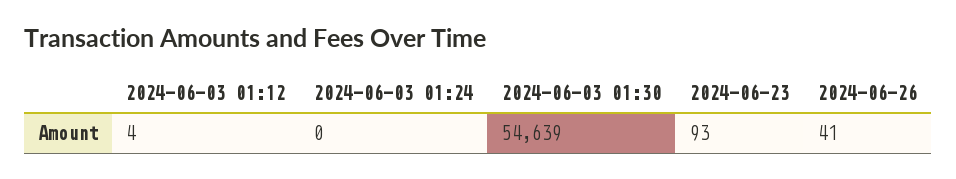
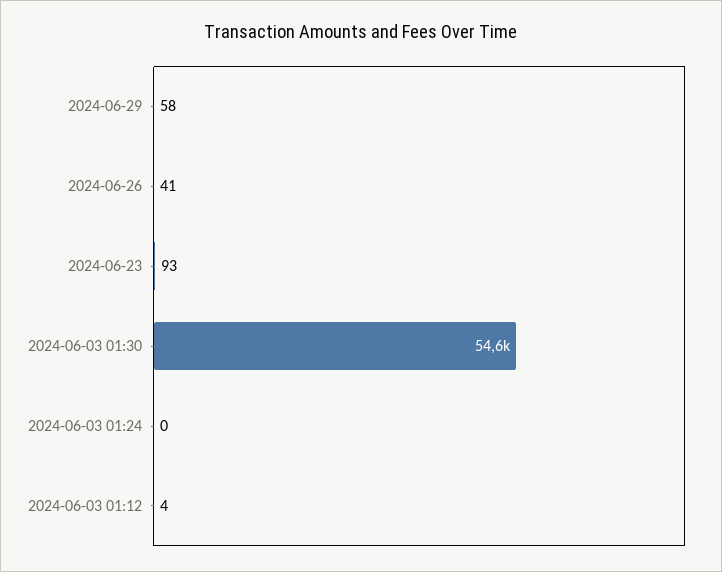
2024-06-29: none -> 58

